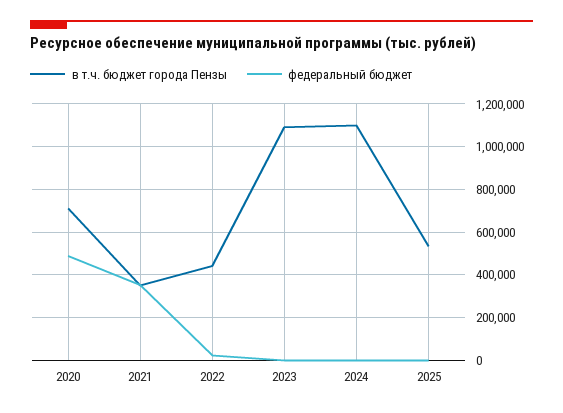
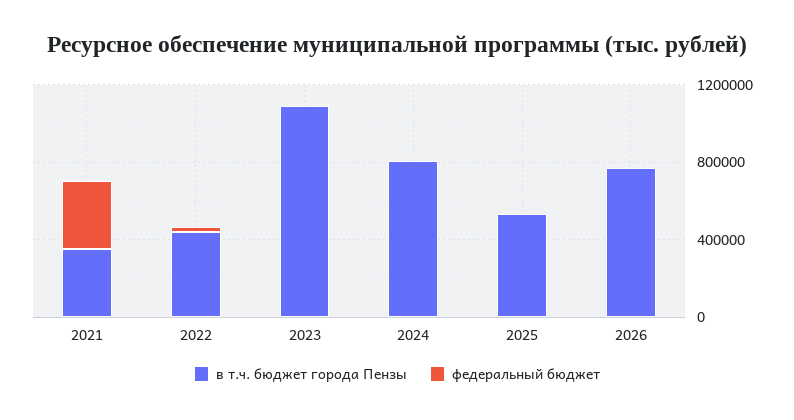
в т.ч. бюджет города Пензы, 2020: 700000 -> none
федеральный бюджет, 2020: 500000 -> none
в т.ч. бюджет города Пензы, 2024: 1100000 -> 800000
в т.ч. бюджет города Пензы, 2026: none -> 800000
федеральный бюджет, 2026: none -> 0

